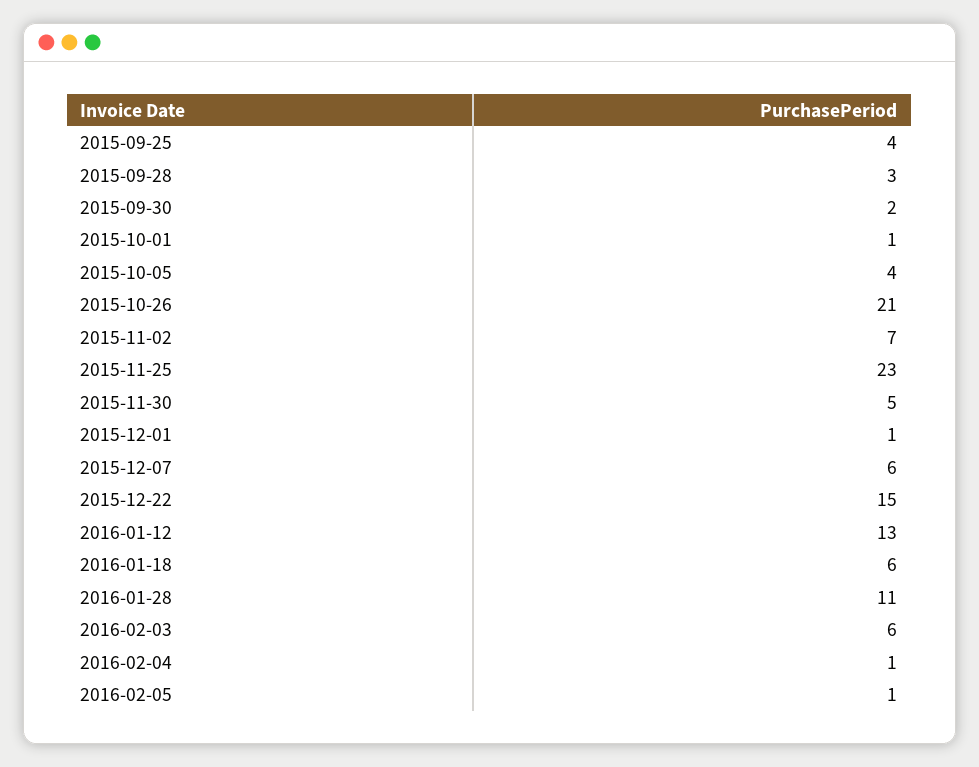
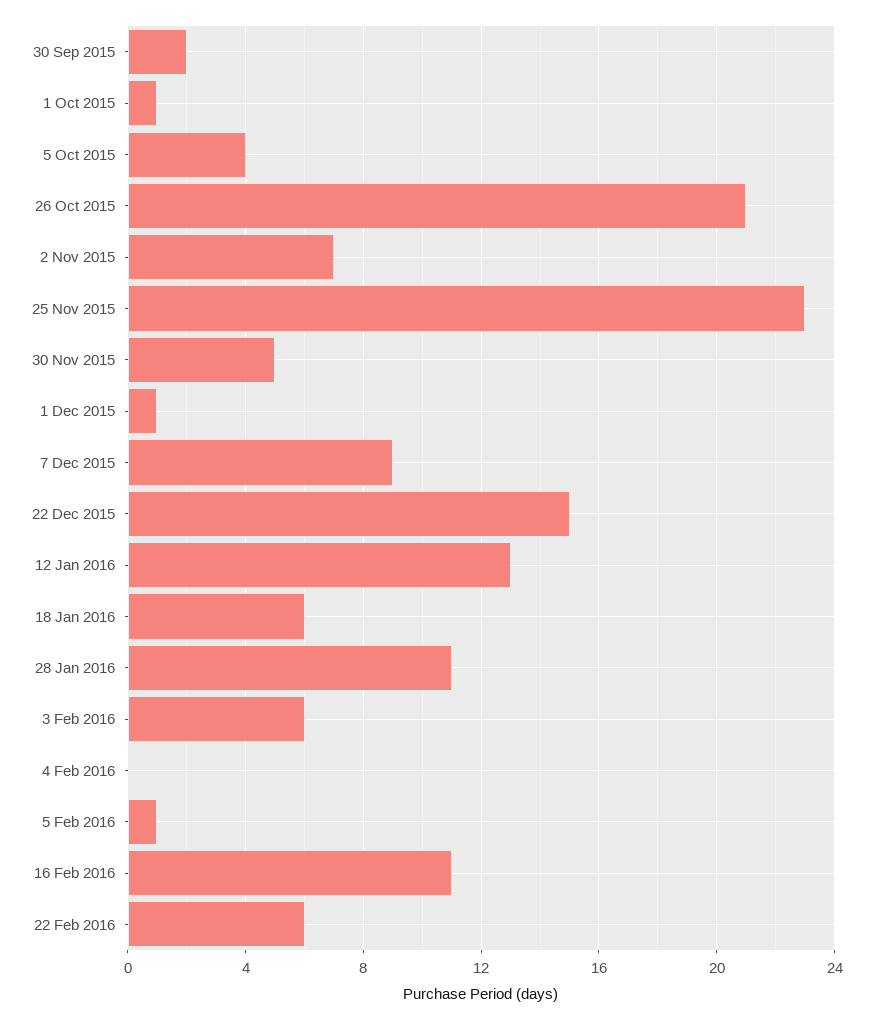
2015-09-25: 4 -> none
2015-09-28: 3 -> none
2015-12-07: 6 -> 9
2016-02-04: 1 -> 0
16 Feb 2016: none -> 11
22 Feb 2016: none -> 6

